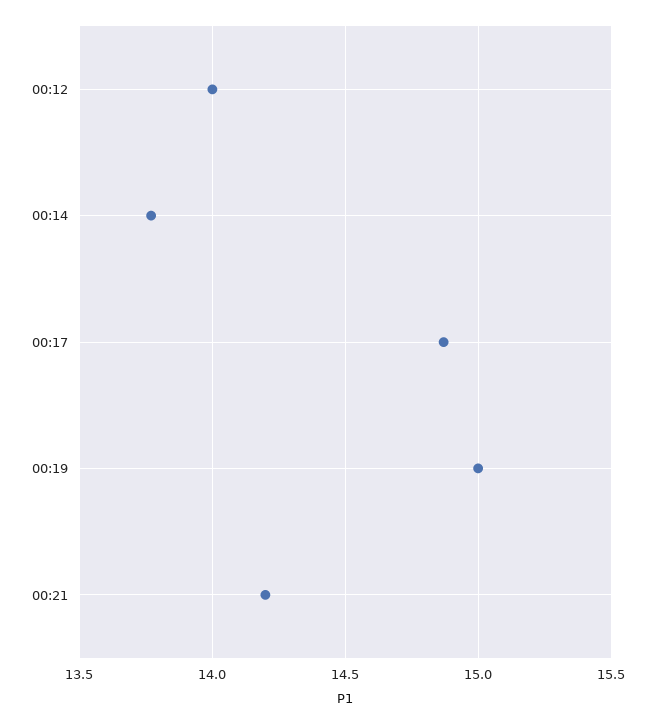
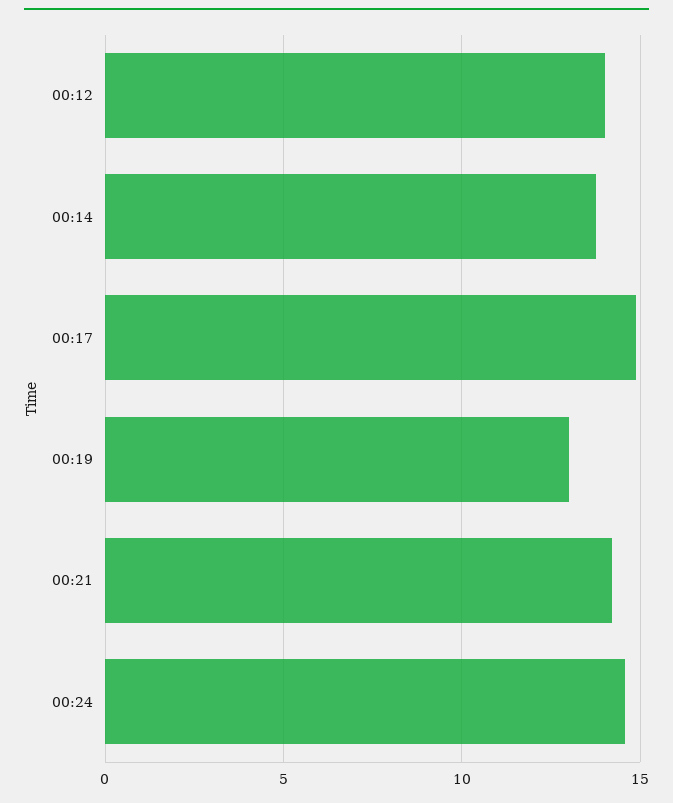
00:19: 15 -> 13
00:24: none -> 14.5

